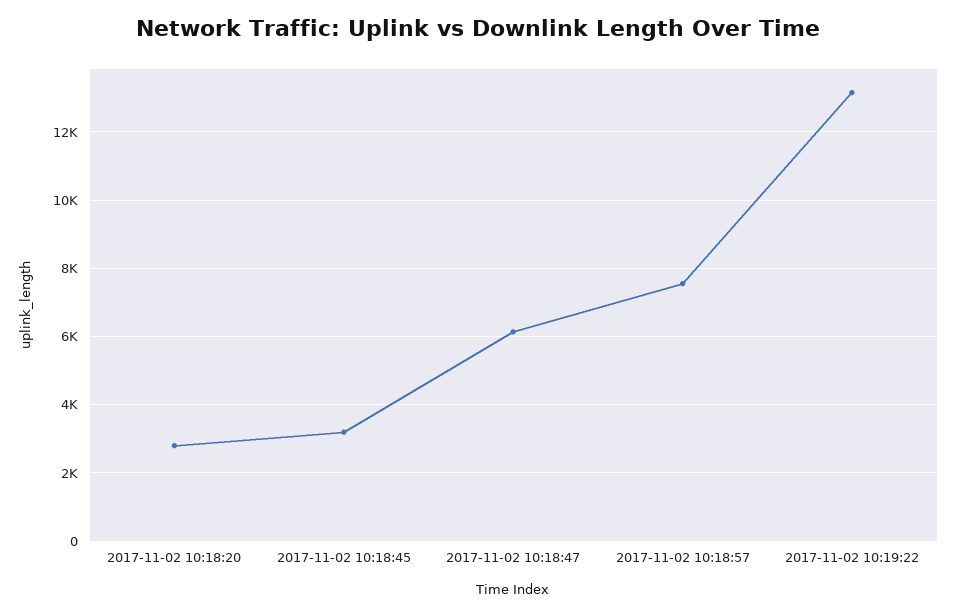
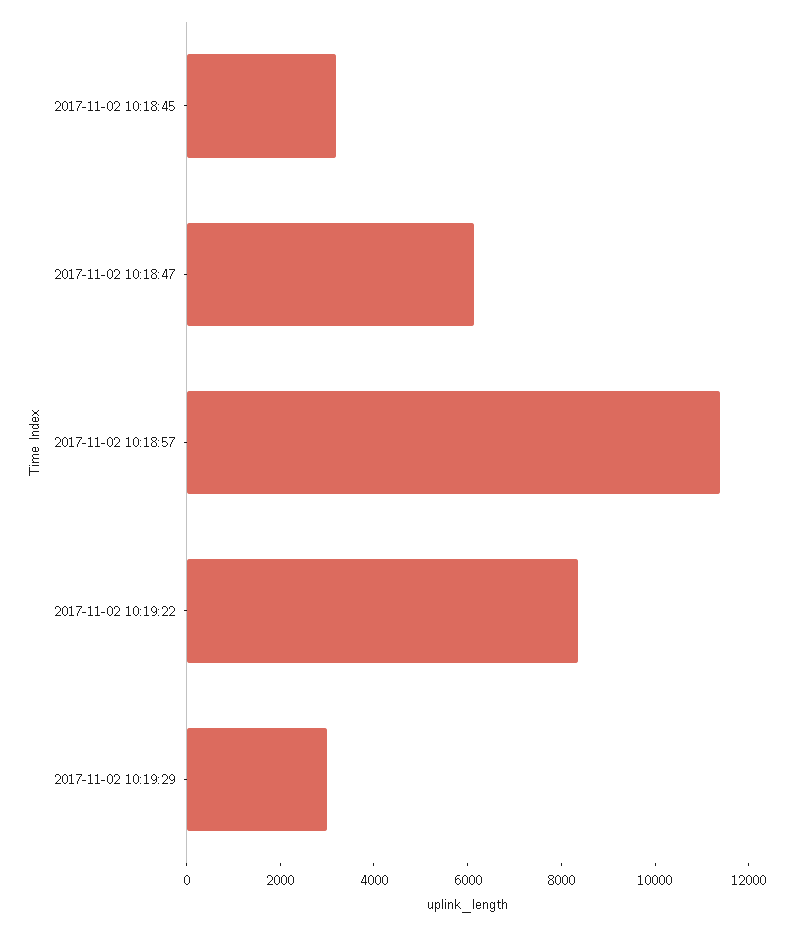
2017-11-02 10:18:20: 2800 -> none
2017-11-02 10:18:57: 7600 -> 11500
2017-11-02 10:19:22: 13200 -> 8500
2017-11-02 10:19:29: none -> 3000

